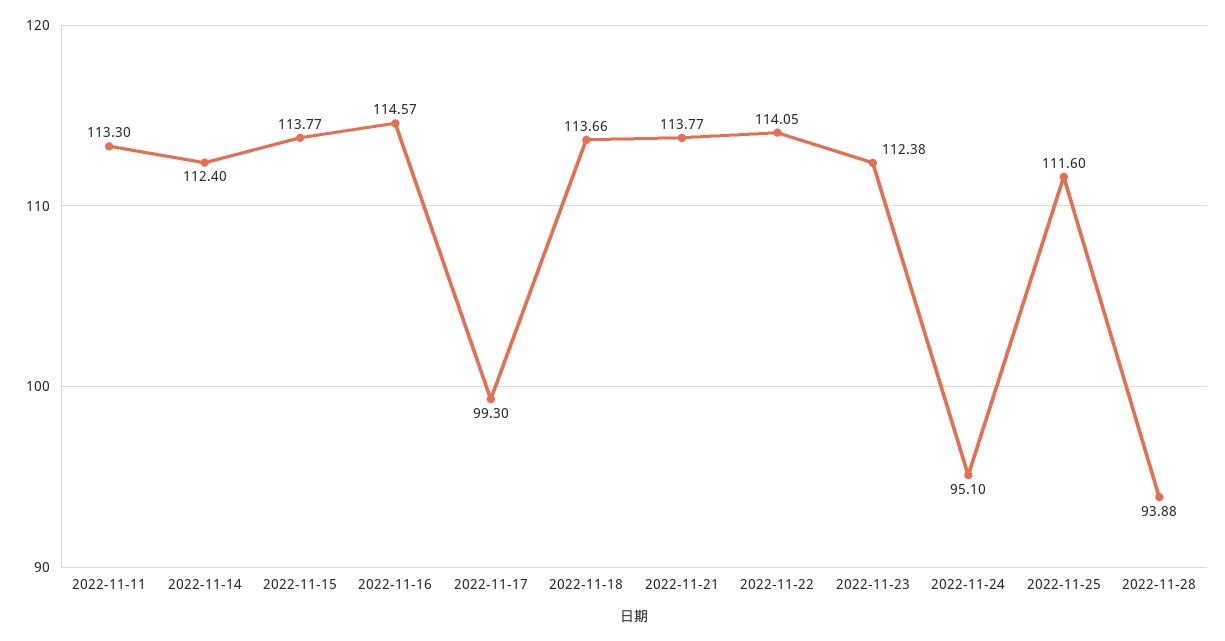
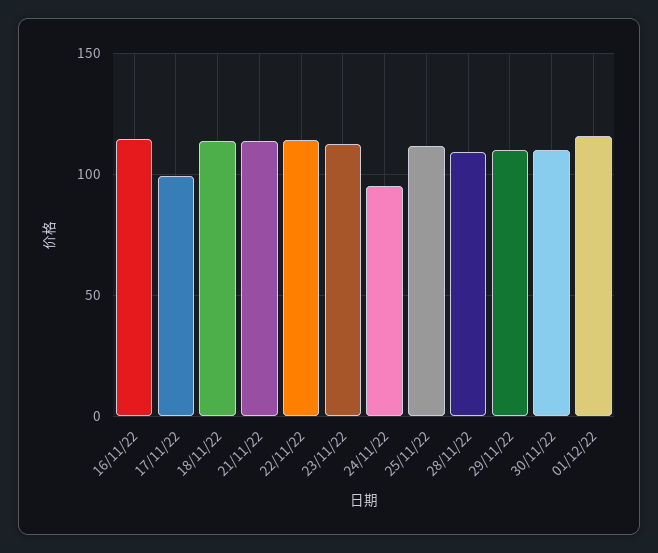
2022-11-11: 113.3 -> none
2022-11-14: 112.4 -> none
2022-11-15: 113.77 -> none
2022-11-28: 93.88 -> 110
29/11/22: none -> 110
30/11/22: none -> 110
01/12/22: none -> 115

